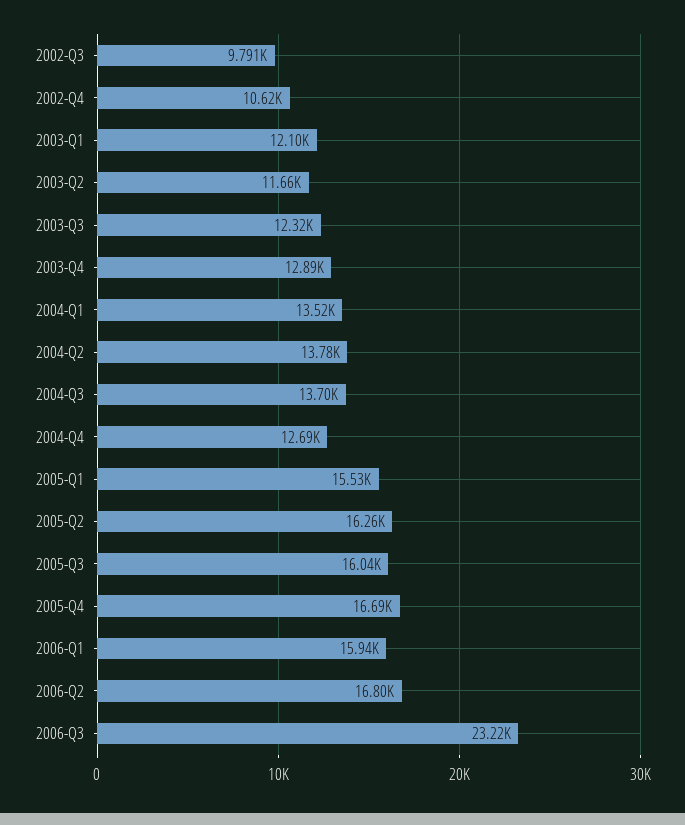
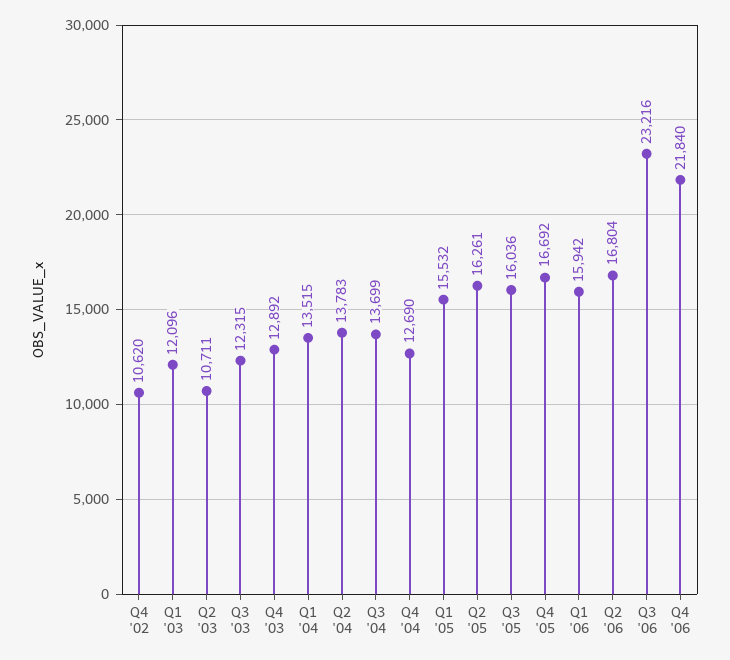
2002-Q3: 9791 -> none
2003-Q2: 11660 -> 10711
Q4 '06: none -> 21840

